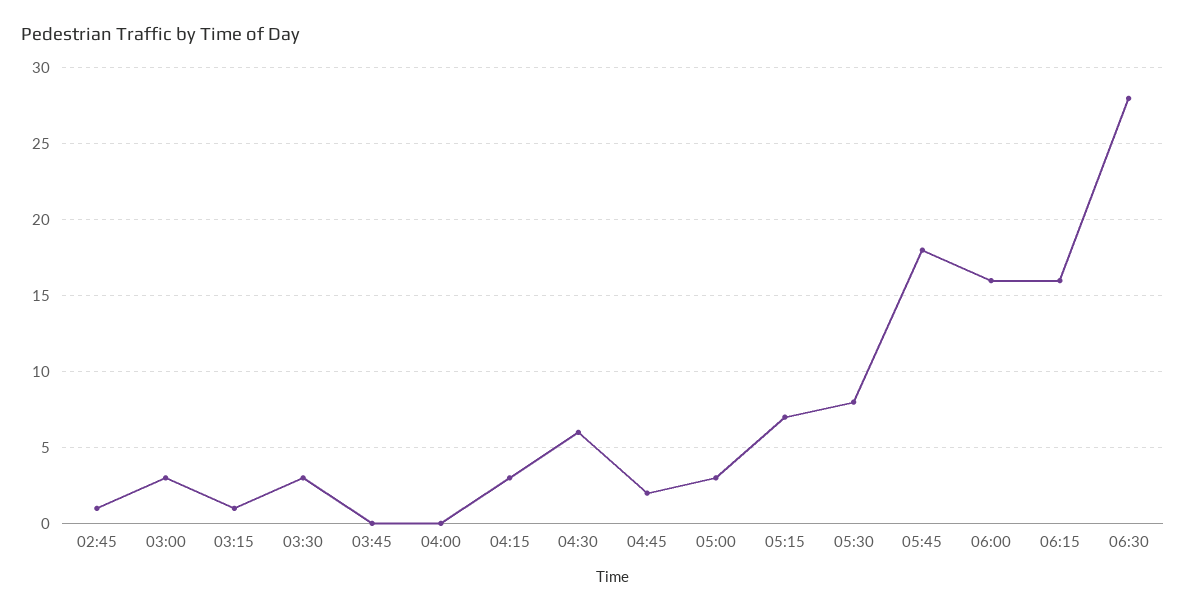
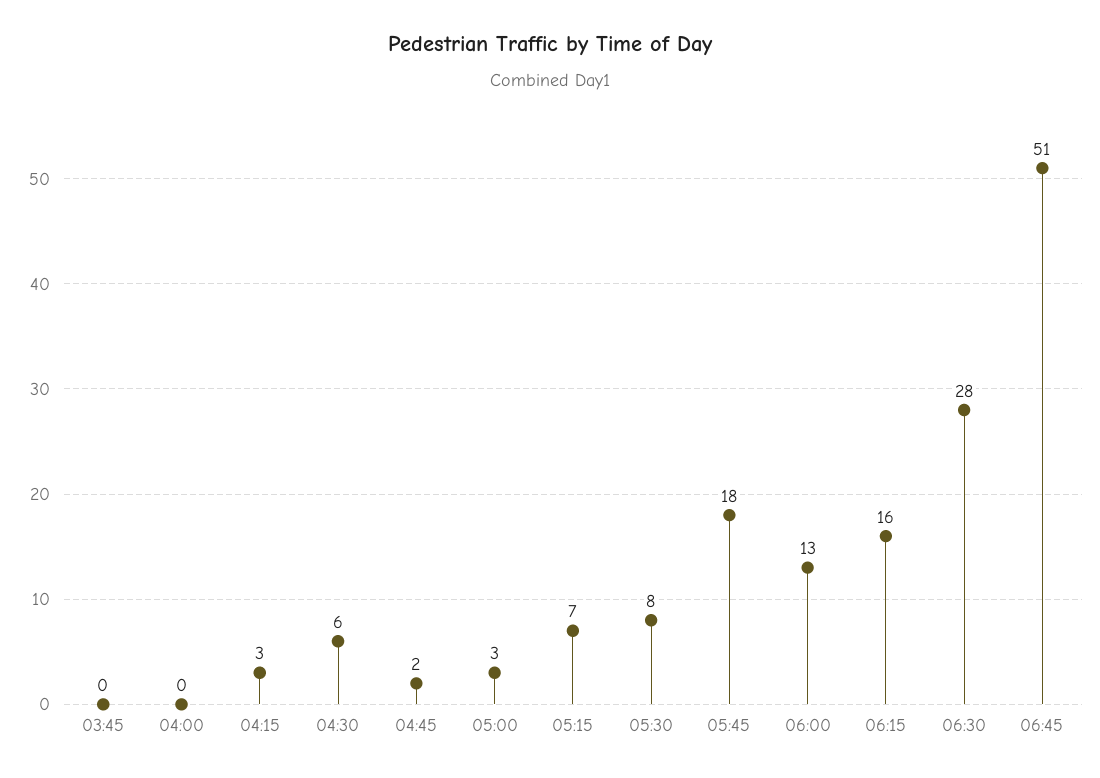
02:45: 1 -> none
03:00: 3 -> none
03:15: 1 -> none
03:30: 3 -> none
06:00: 16 -> 13
06:45: none -> 51

